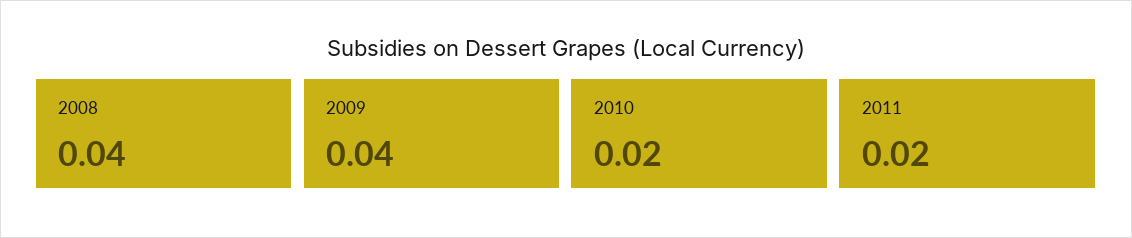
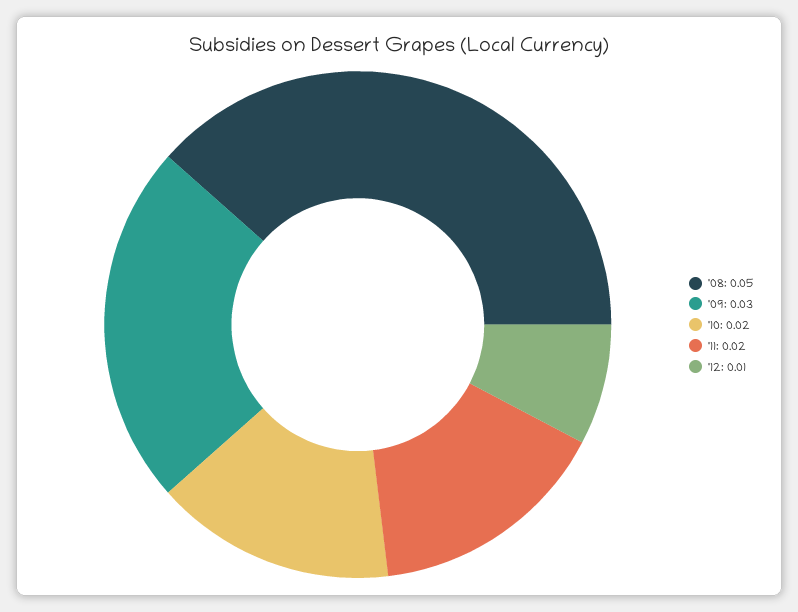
2008: 0.04 -> 0.05
2009: 0.04 -> 0.03
'12: none -> 0.01

